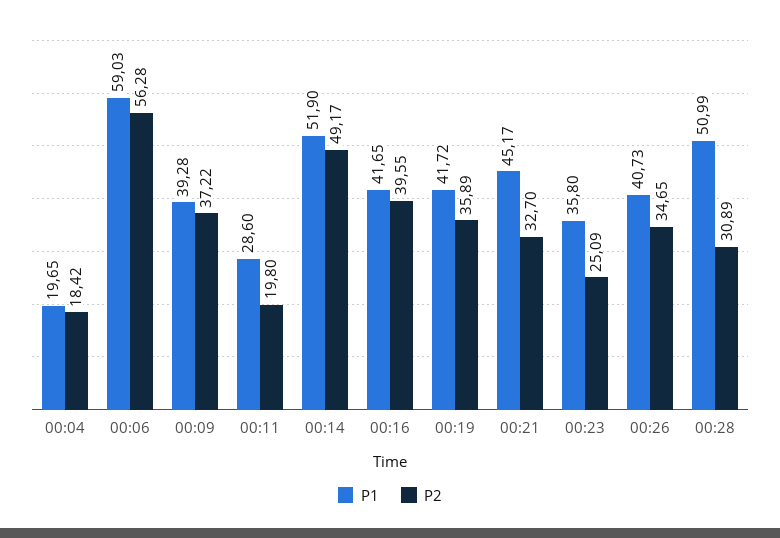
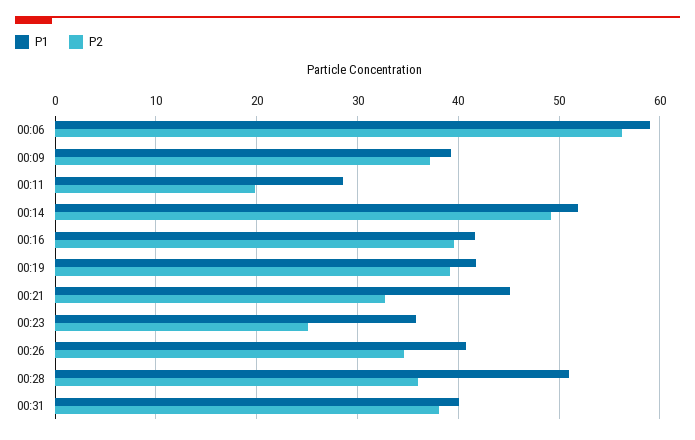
P1, 00:04: 19.65 -> none
P2, 00:04: 18.42 -> none
P2, 00:19: 35.89 -> 39
P2, 00:28: 30.89 -> 36
P1, 00:31: none -> 40
P2, 00:31: none -> 38

